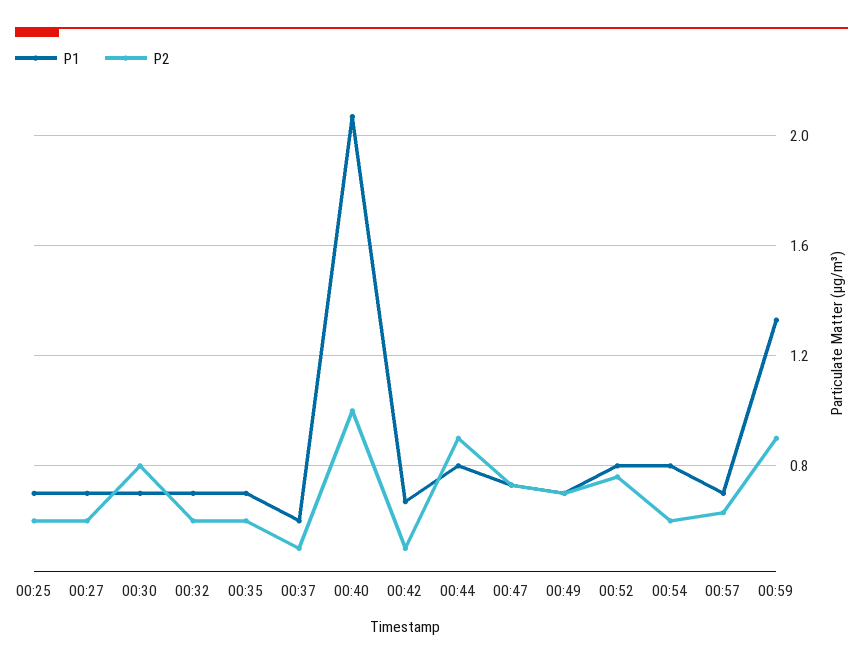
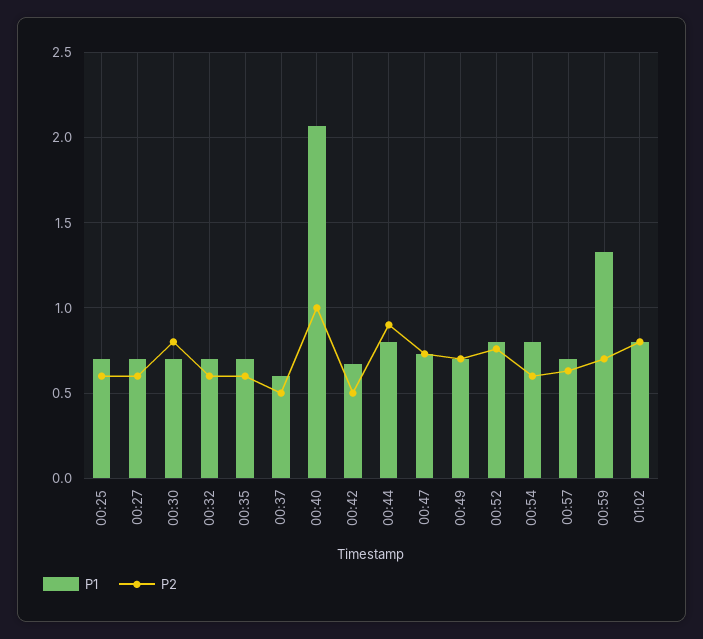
P2, 00:59: 0.9 -> 0.7
P1, 01:02: none -> 0.8
P2, 01:02: none -> 0.8

